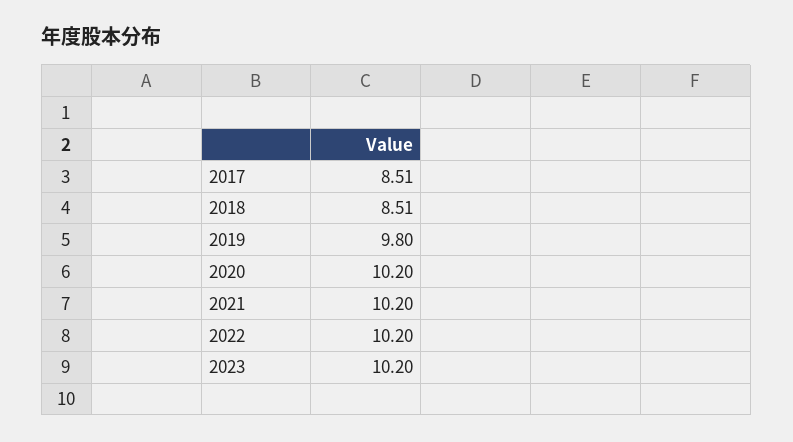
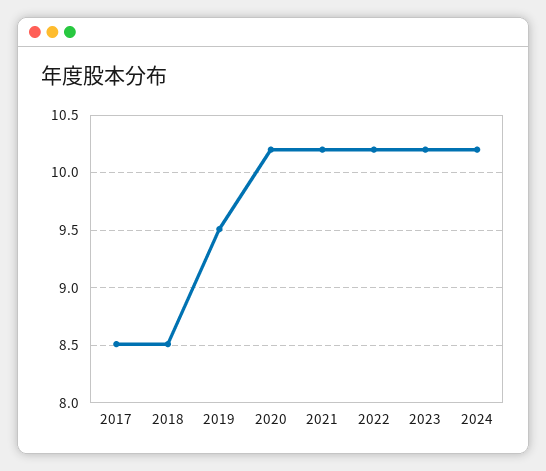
2019: 9.8 -> 9.5
2024: none -> 10.2

